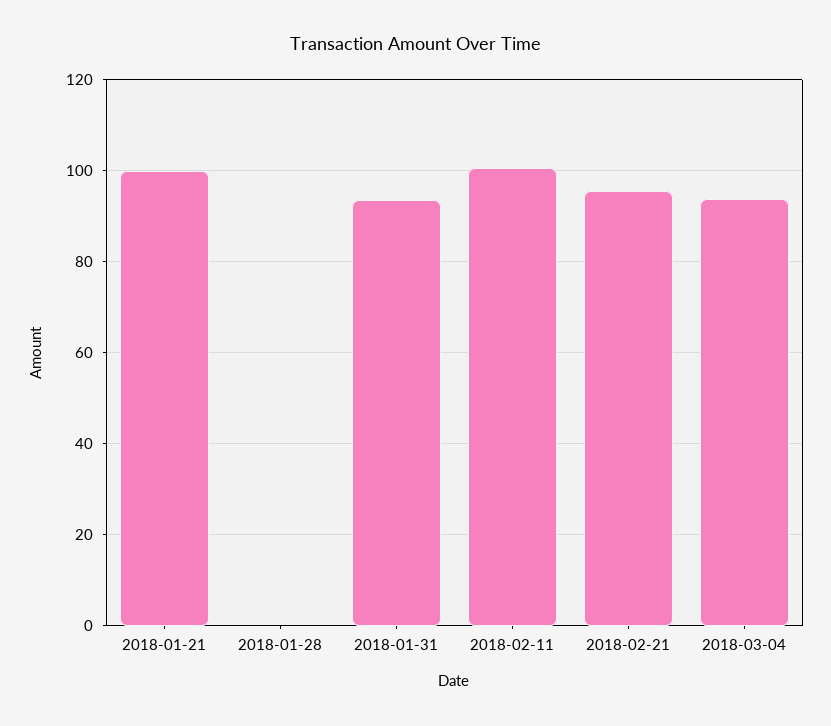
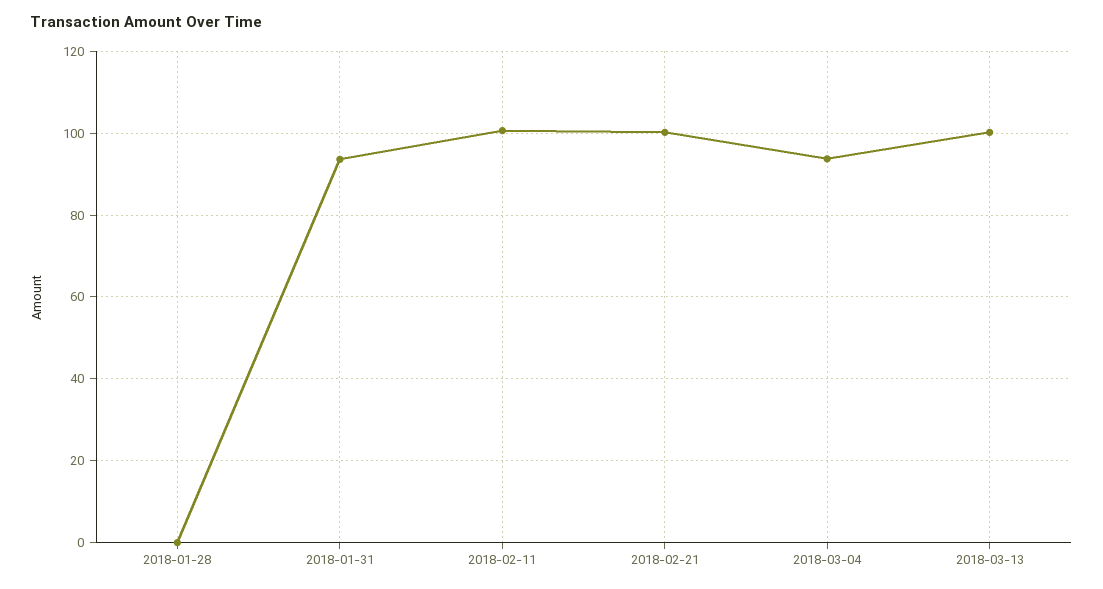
2018-01-21: 100 -> none
2018-02-21: 96 -> 100
2018-03-13: none -> 100

